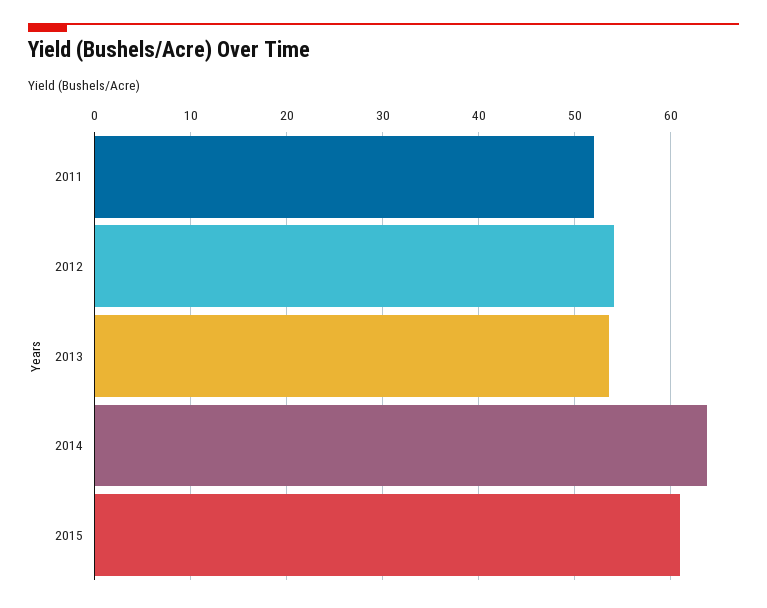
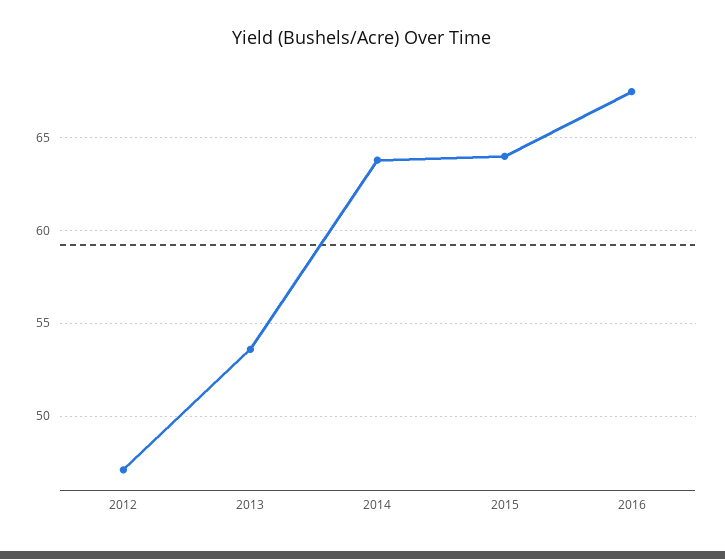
2011: 52 -> none
2012: 54 -> 47
2015: 61 -> 64
2016: none -> 67.5

